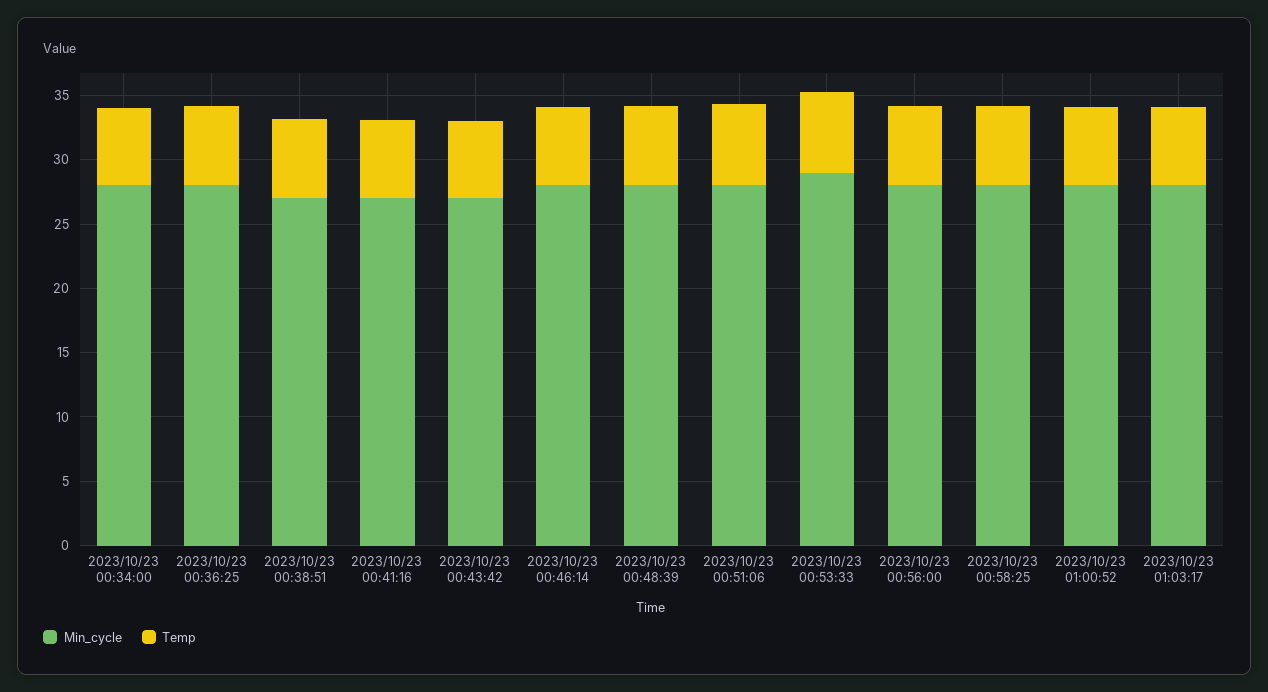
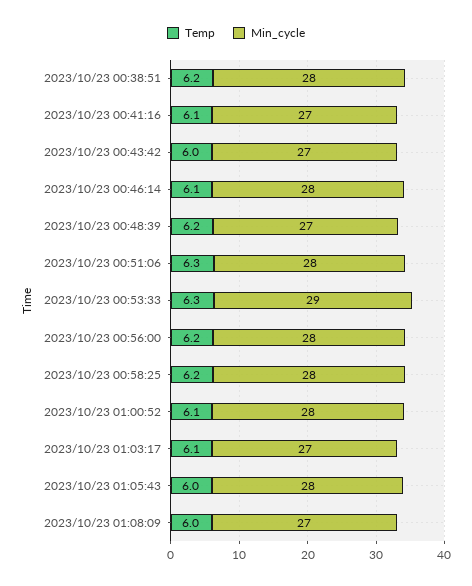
Min_cycle, 2023/10/23 00:34:00: 28 -> none
Temp, 2023/10/23 00:34:00: 6 -> none
Min_cycle, 2023/10/23 00:36:25: 28 -> none
Temp, 2023/10/23 00:36:25: 6 -> none
Min_cycle, 2023/10/23 00:38:51: 27 -> 28
Min_cycle, 2023/10/23 00:48:39: 28 -> 27
Min_cycle, 2023/10/23 01:03:17: 28 -> 27
Temp, 2023/10/23 01:05:43: none -> 6
Min_cycle, 2023/10/23 01:05:43: none -> 28
Temp, 2023/10/23 01:08:09: none -> 6
Min_cycle, 2023/10/23 01:08:09: none -> 27

